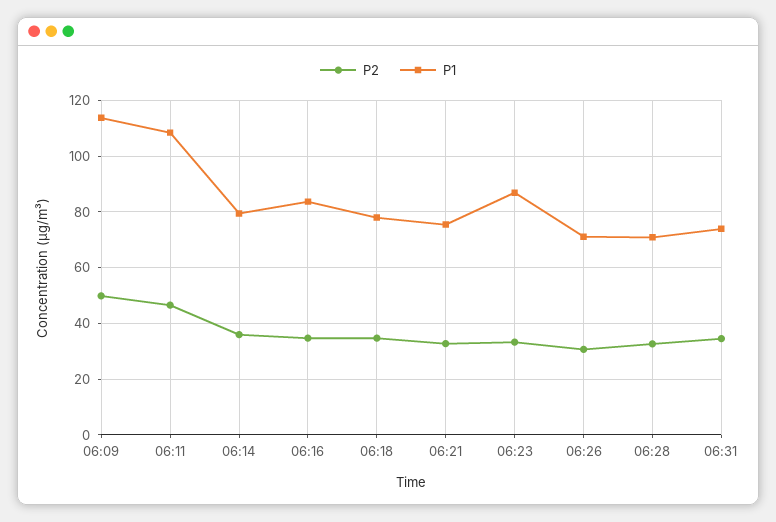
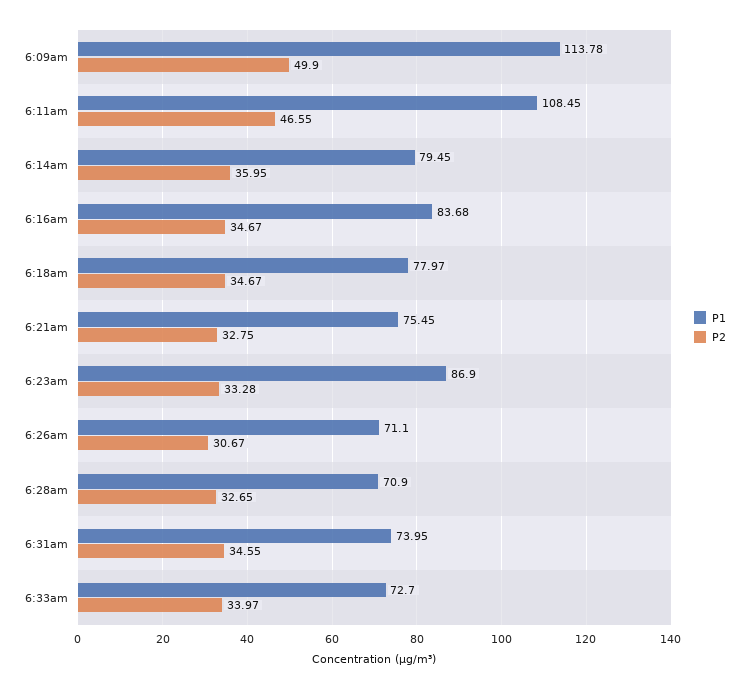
P1, 6:33am: none -> 72.7
P2, 6:33am: none -> 33.97

